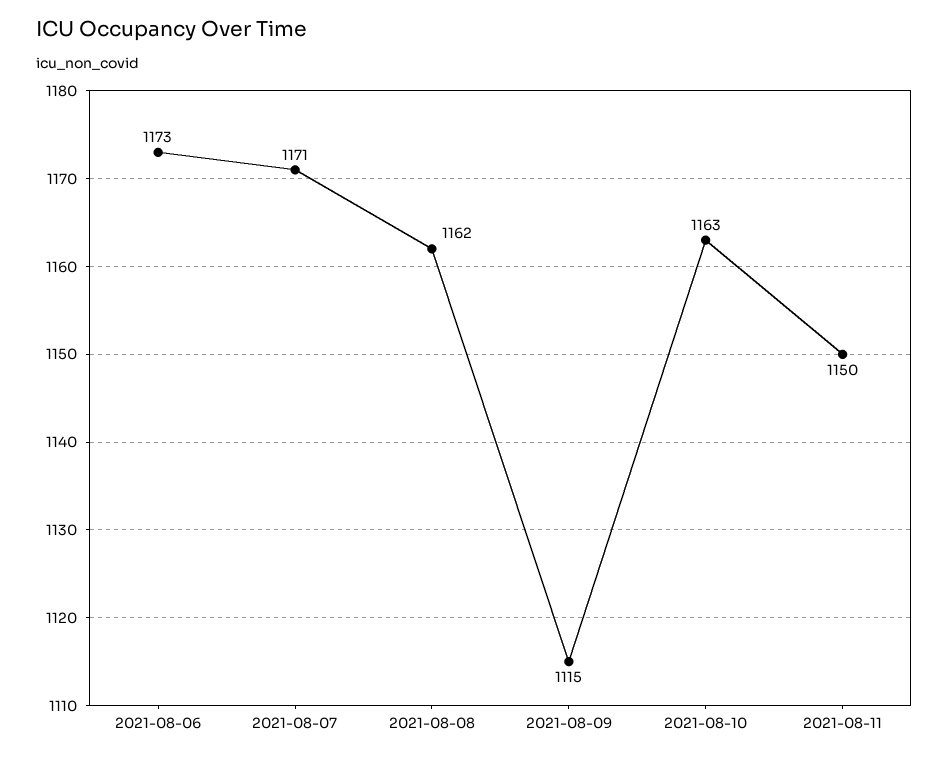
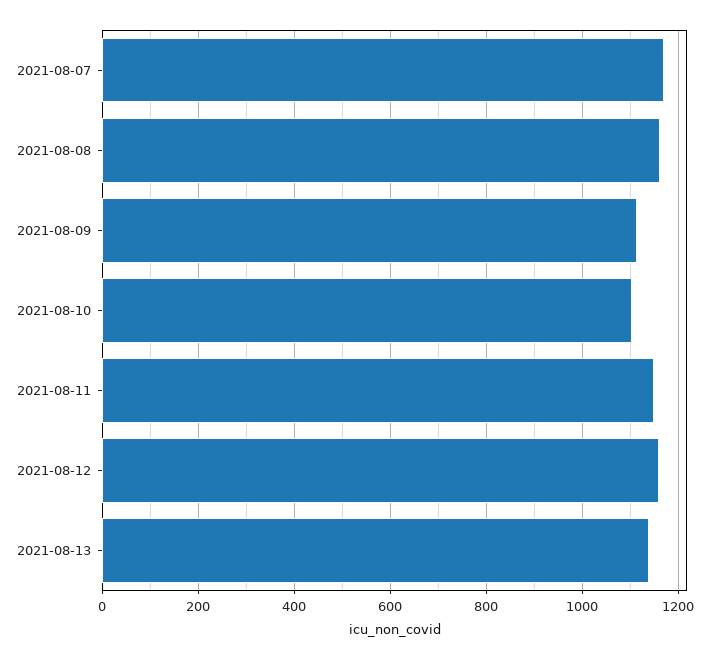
2021-08-06: 1173 -> none
2021-08-10: 1163 -> 1100
2021-08-12: none -> 1160
2021-08-13: none -> 1140

